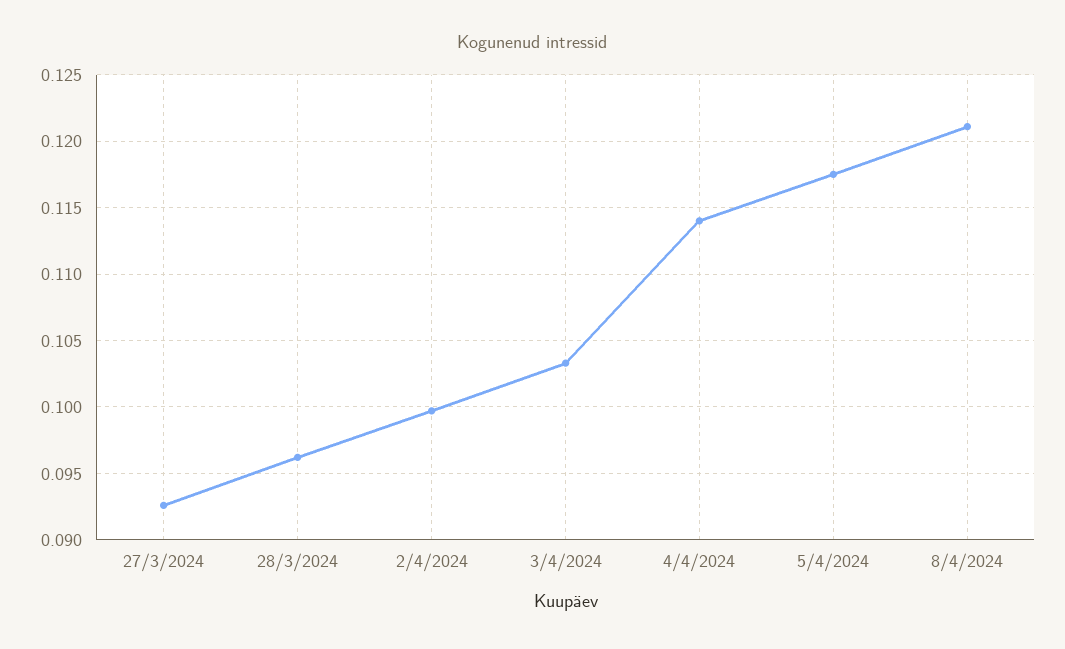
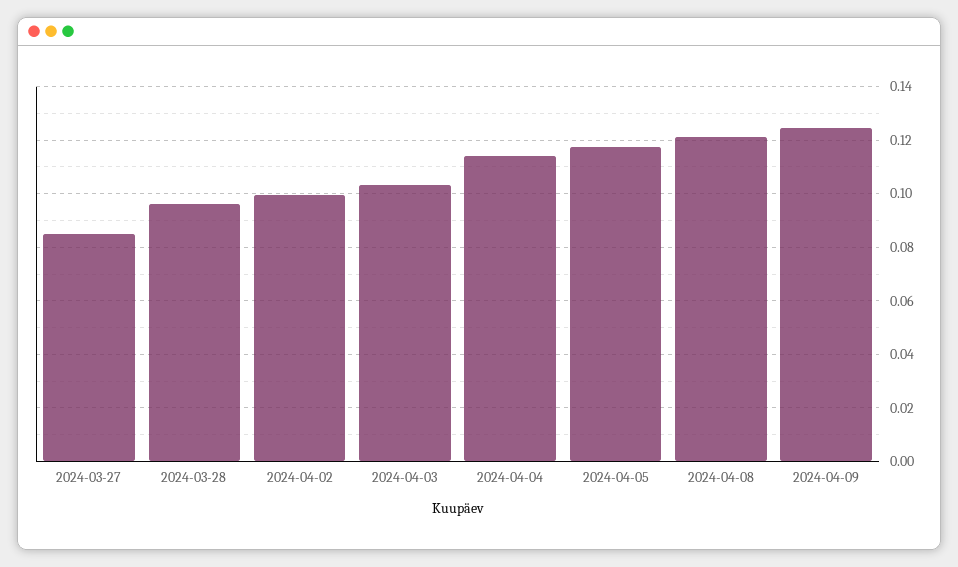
27/3/2024: 0.0925 -> 0.085
2024-04-09: none -> 0.125

